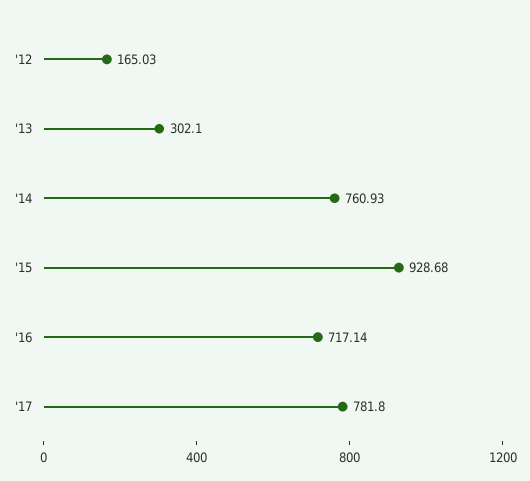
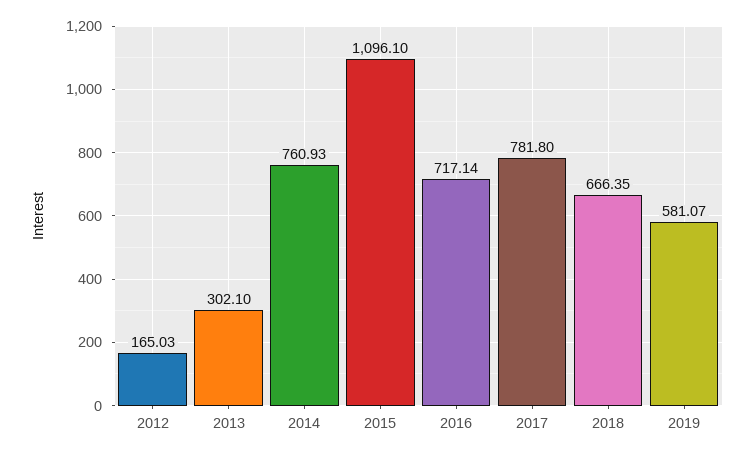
'15: 928.68 -> 1096.1
2018: none -> 666.35
2019: none -> 581.07

